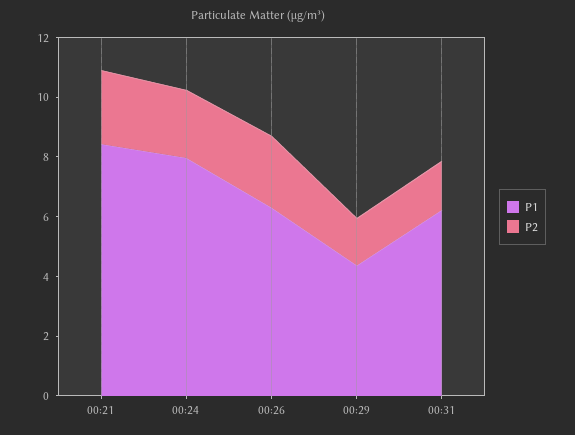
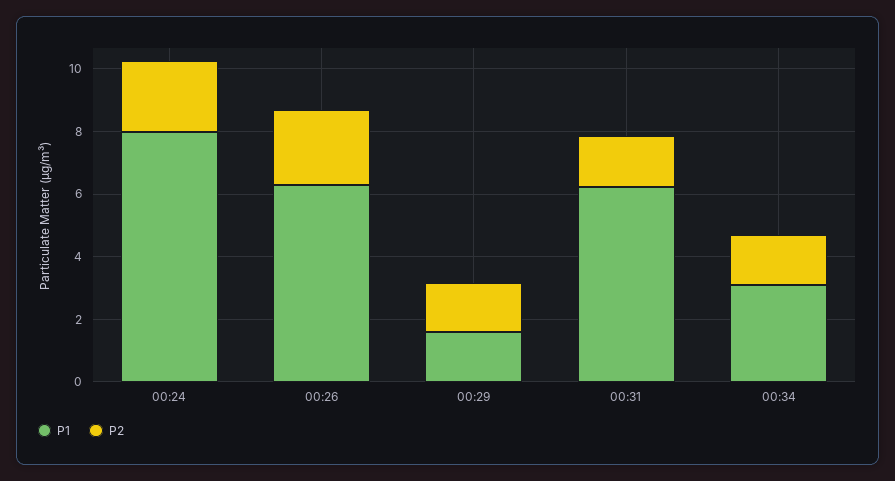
P1, 00:21: 8.5 -> none
P2, 00:21: 2.5 -> none
P1, 00:29: 4.5 -> 1.5
P1, 00:34: none -> 3
P2, 00:34: none -> 1.5

